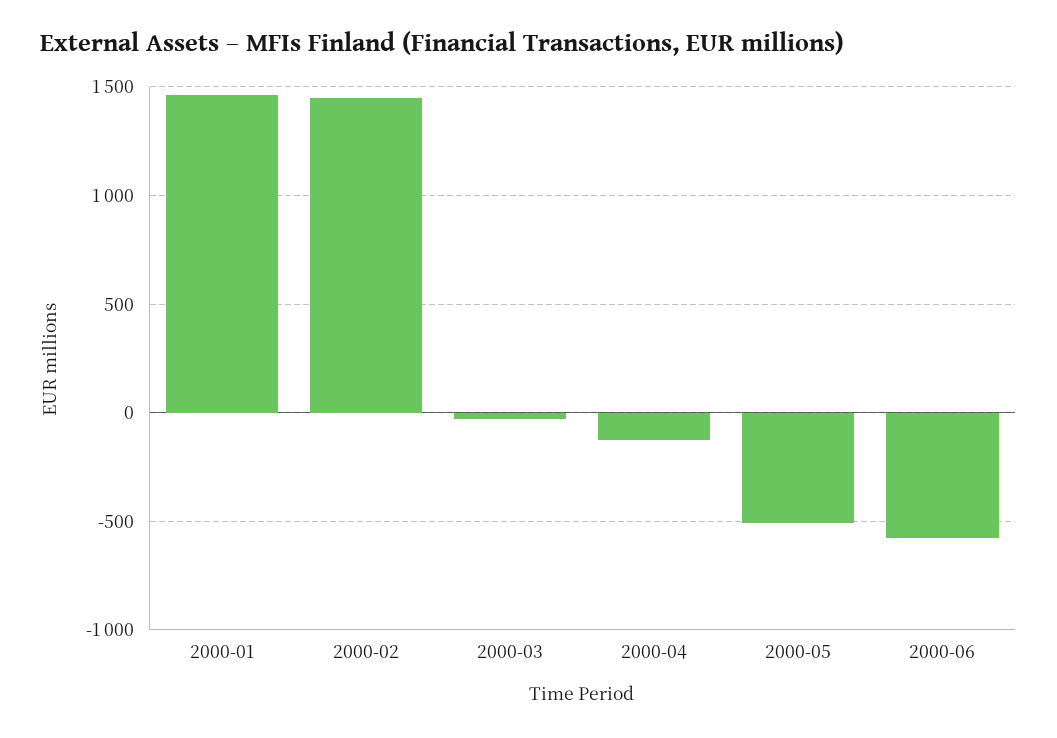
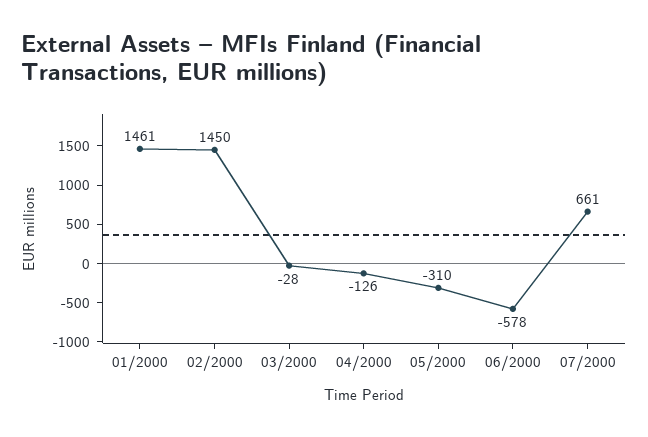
2000-05: -500 -> -310
07/2000: none -> 661

